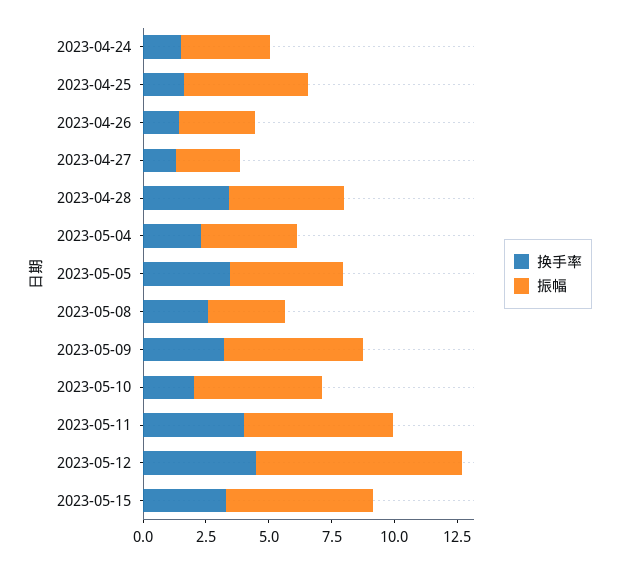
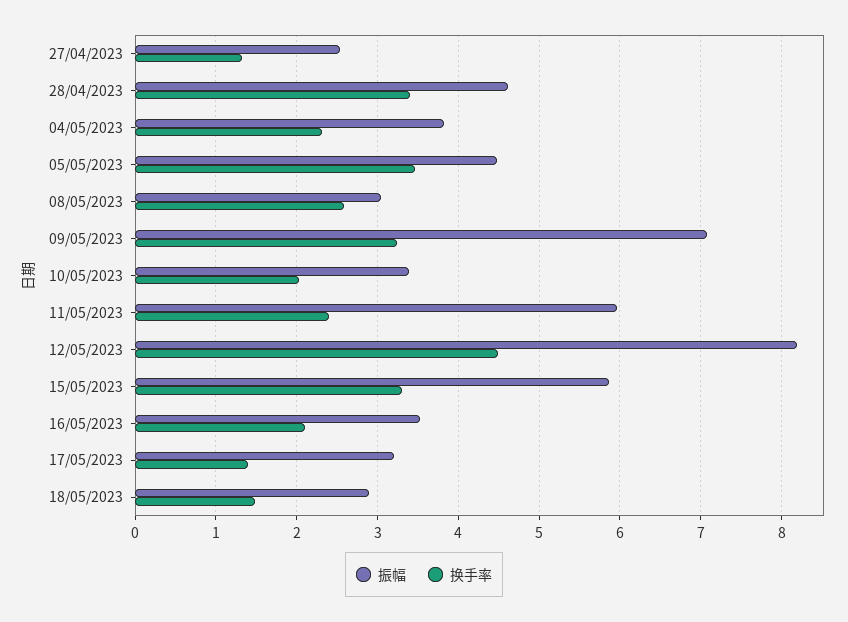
换手率, 2023-04-24: 1.5 -> none
振幅, 2023-04-24: 3.5 -> none
换手率, 2023-04-25: 1.5 -> none
振幅, 2023-04-25: 5 -> none
换手率, 2023-04-26: 1.5 -> none
振幅, 2023-04-26: 3 -> none
振幅, 2023-05-09: 5.5 -> 7.1
振幅, 2023-05-10: 5 -> 3.4
换手率, 2023-05-11: 4 -> 2.4
振幅, 16/05/2023: none -> 3.5
换手率, 16/05/2023: none -> 2.1
振幅, 17/05/2023: none -> 3.2
换手率, 17/05/2023: none -> 1.4
振幅, 18/05/2023: none -> 2.9
换手率, 18/05/2023: none -> 1.5

